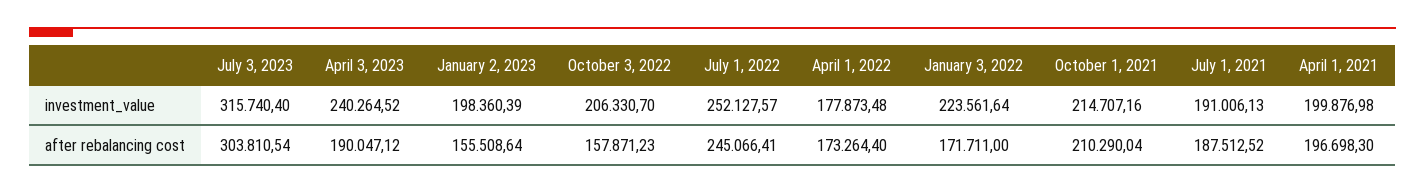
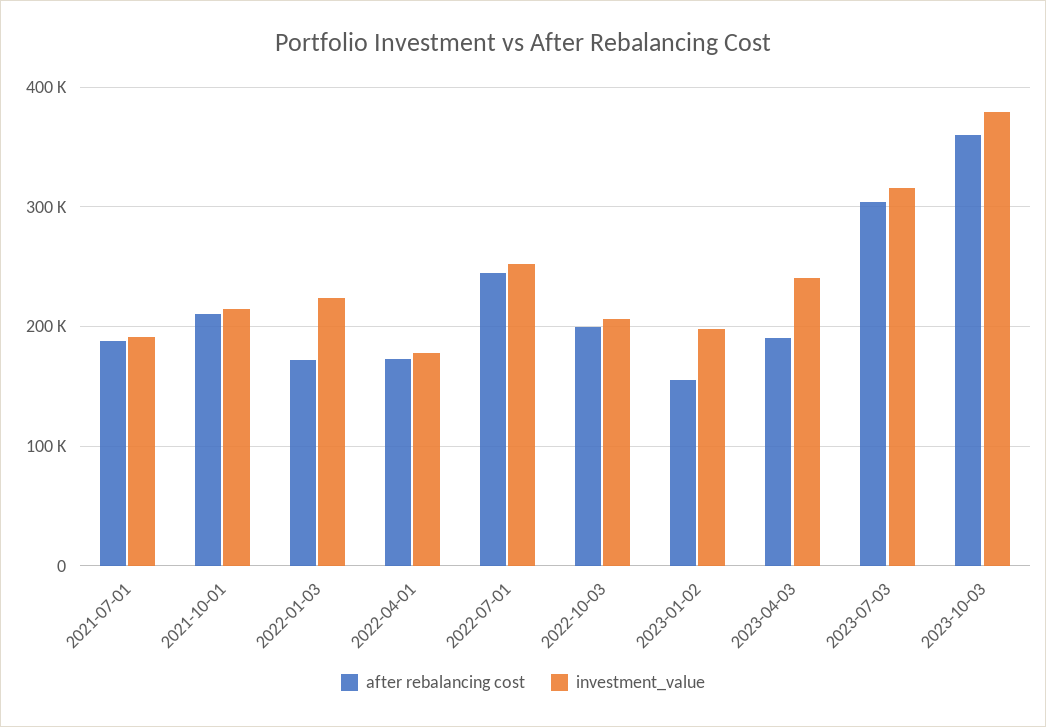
investment_value, April 1, 2021: 199876.98 -> none
after rebalancing cost, October 3, 2022: 157871.23 -> 200000
after rebalancing cost, April 1, 2021: 196698.3 -> none
after rebalancing cost, 2023-10-03: none -> 360000
investment_value, 2023-10-03: none -> 380000

